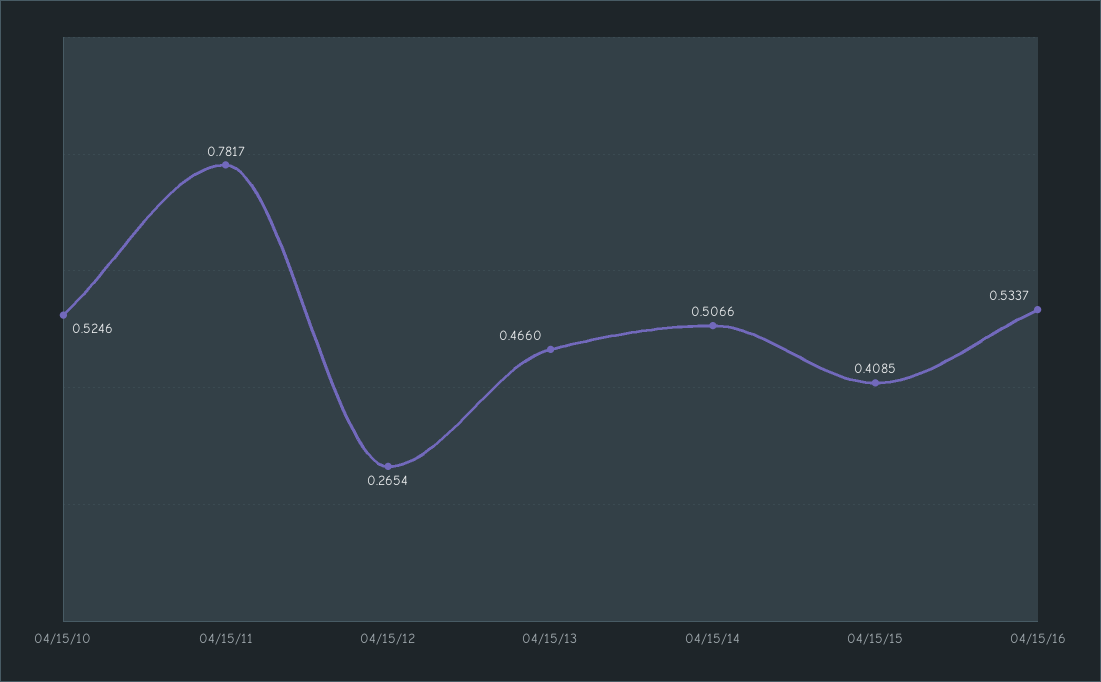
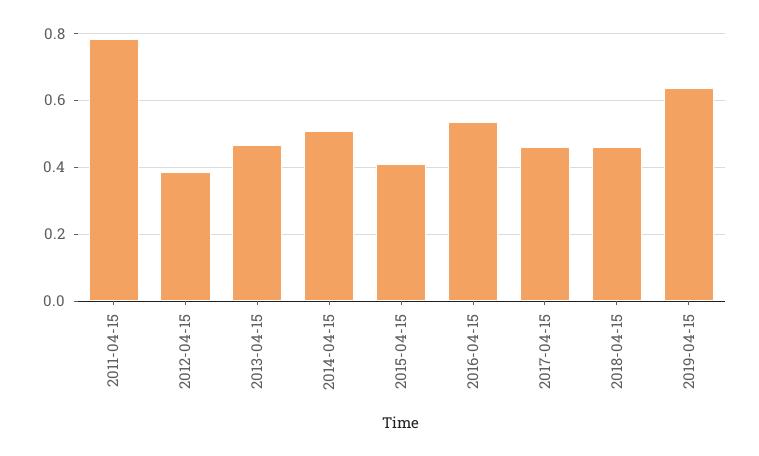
04/15/10: 0.5246 -> none
04/15/12: 0.2654 -> 0.38
2017-04-15: none -> 0.46
2018-04-15: none -> 0.46
2019-04-15: none -> 0.64

